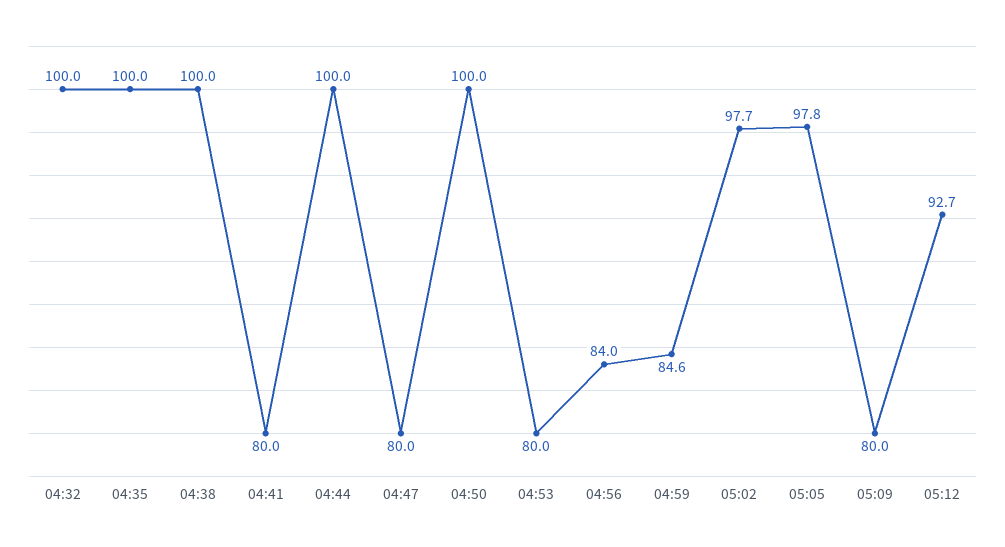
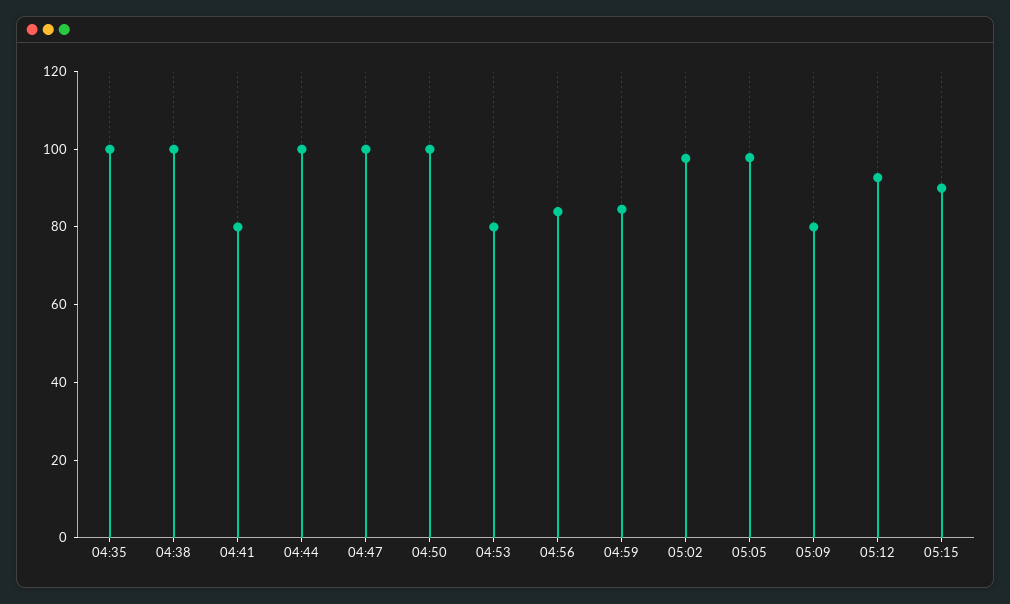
04:32: 100 -> none
04:47: 80 -> 100
05:15: none -> 90

